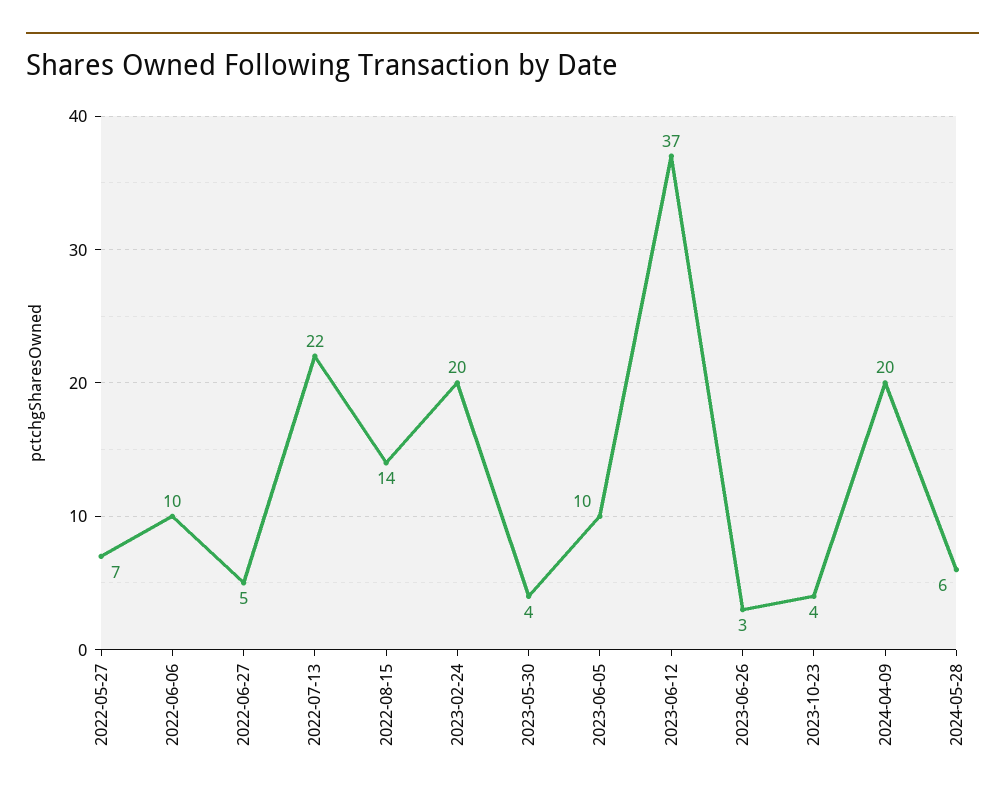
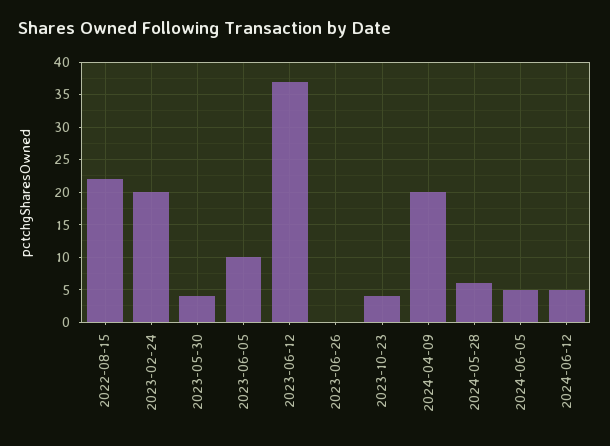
2022-05-27: 7 -> none
2022-06-06: 10 -> none
2022-06-27: 5 -> none
2022-07-13: 22 -> none
2022-08-15: 14 -> 22
2023-06-26: 3 -> 0
2024-06-05: none -> 5
2024-06-12: none -> 5

